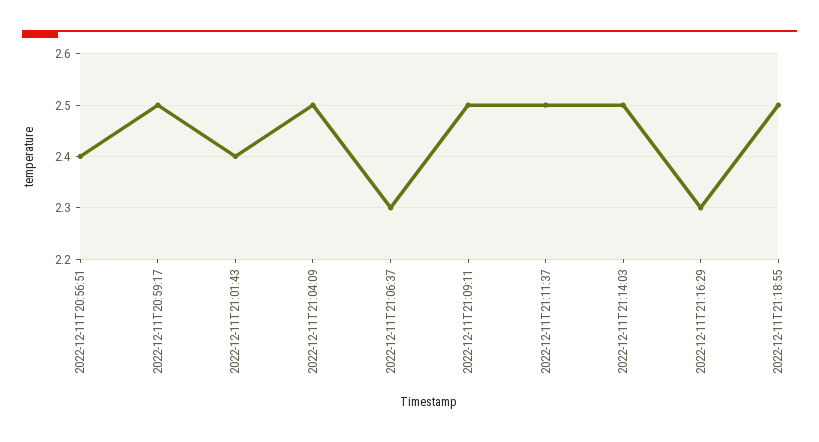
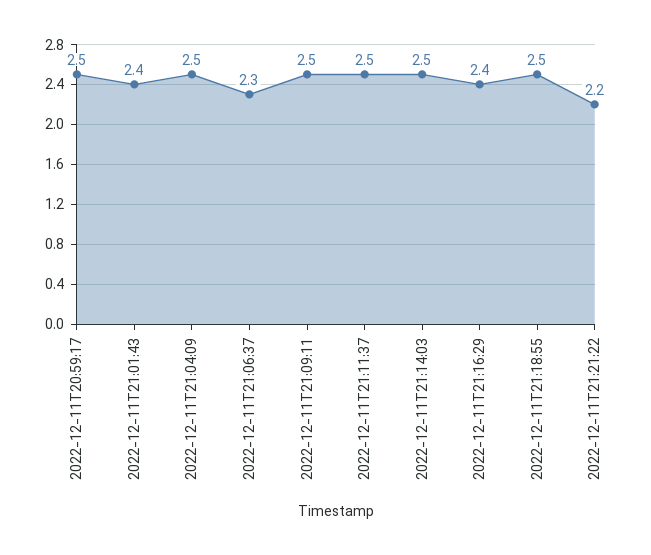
2022-12-11T20:56:51: 2.4 -> none
2022-12-11T21:16:29: 2.3 -> 2.4
2022-12-11T21:21:22: none -> 2.2

